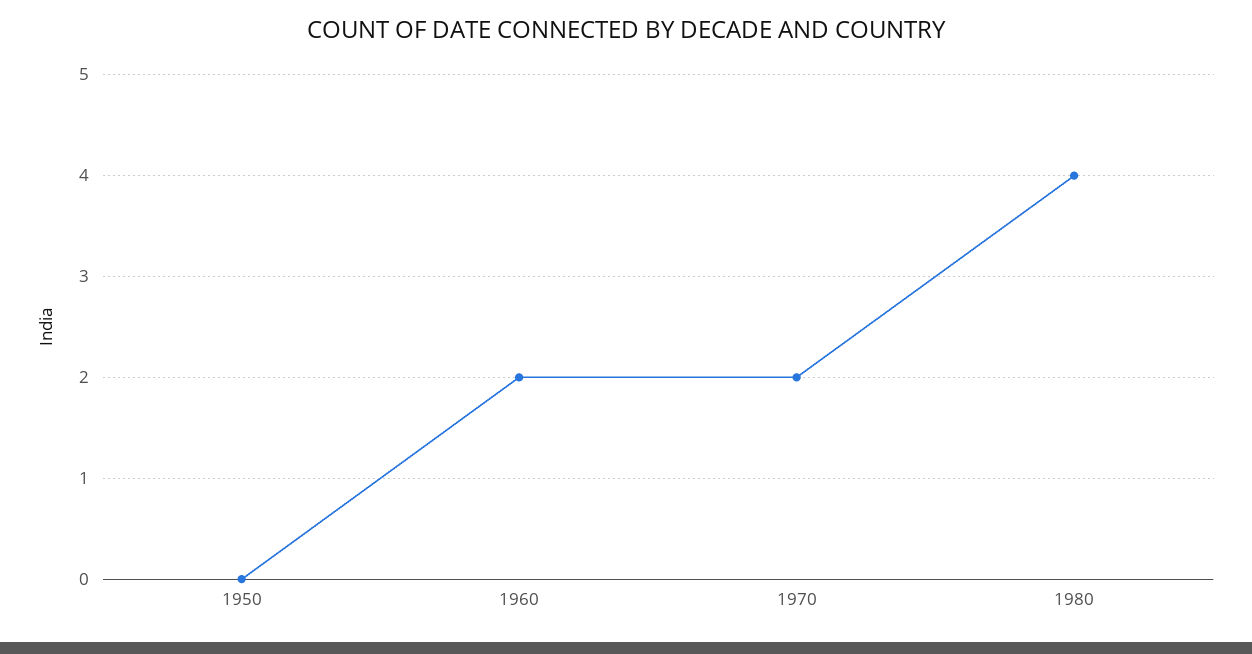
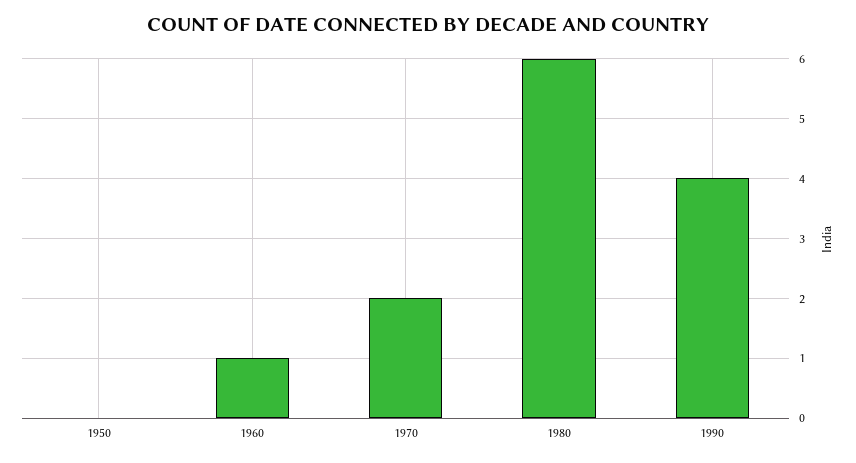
1960: 2 -> 1
1980: 4 -> 6
1990: none -> 4

